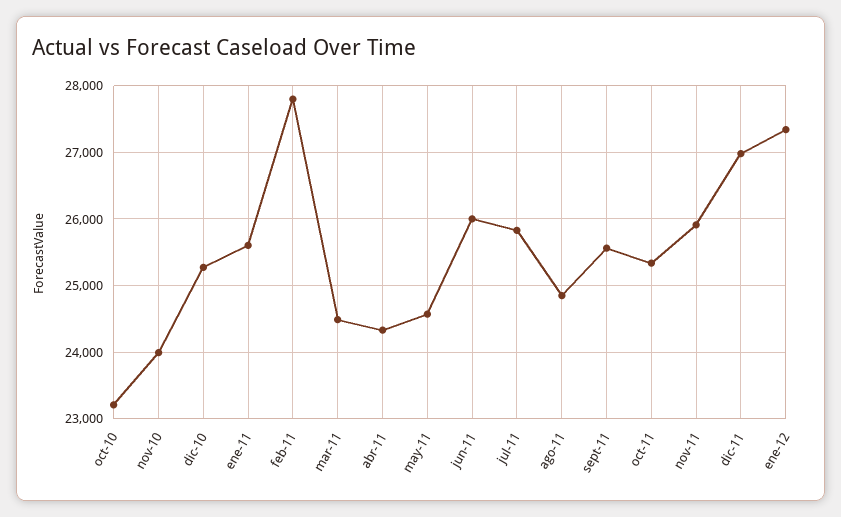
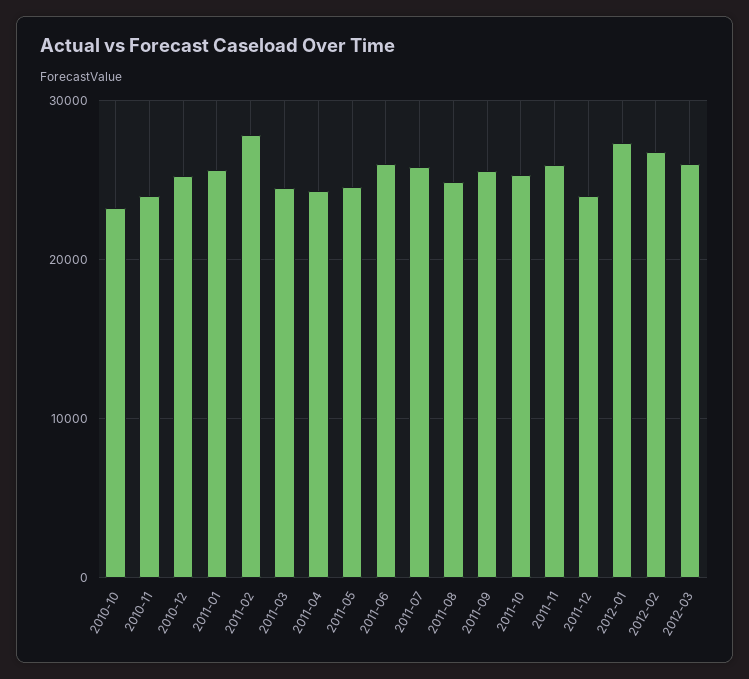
dic-11: 27000 -> 24000
2012-02: none -> 27000
2012-03: none -> 26000

